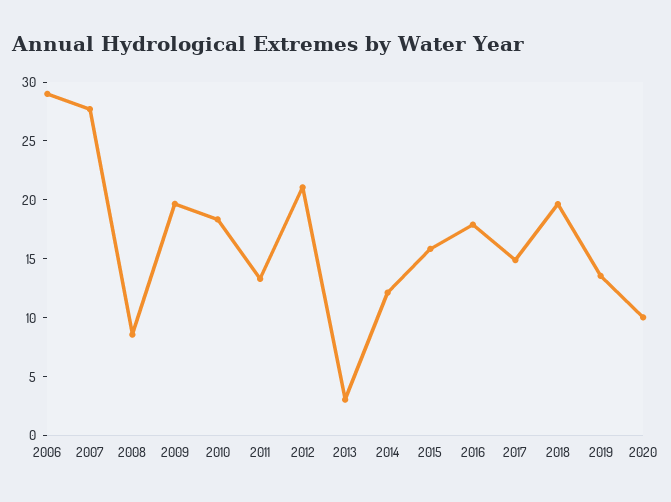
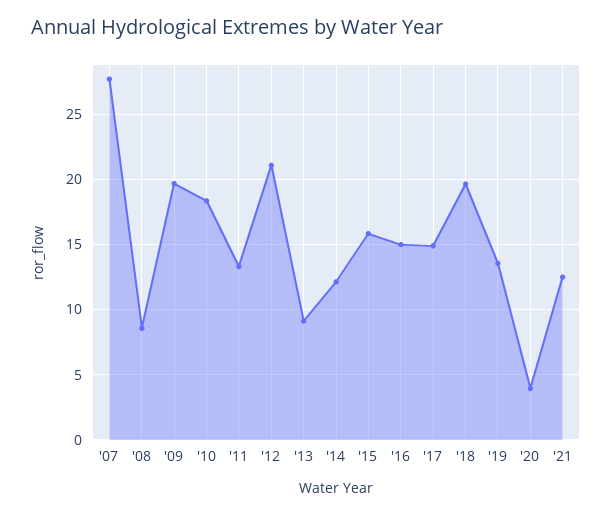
2006: 29 -> none
2013: 3 -> 9
2016: 18 -> 15
2020: 10 -> 4
'21: none -> 12.5

